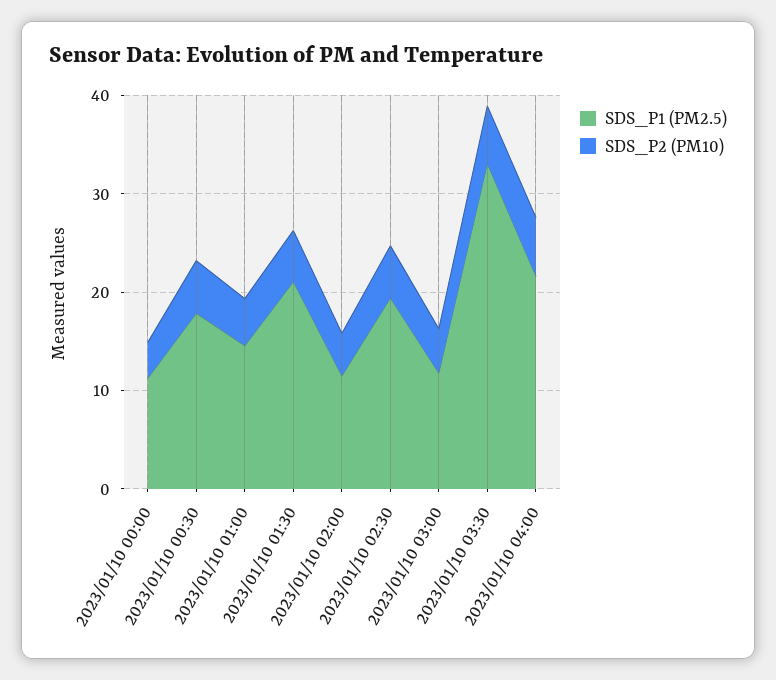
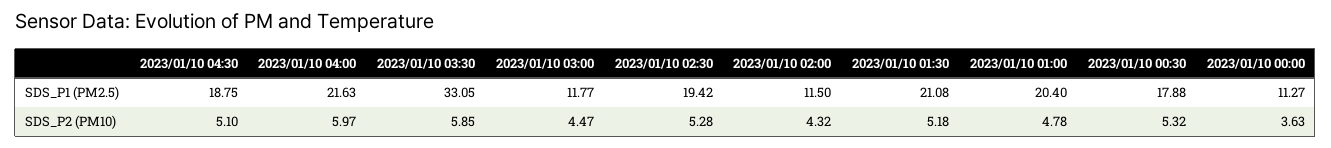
SDS_P1 (PM2.5), 2023/01/10 01:00: 14 -> 20.4
SDS_P1 (PM2.5), 2023/01/10 04:30: none -> 18.75
SDS_P2 (PM10), 2023/01/10 04:30: none -> 5.1

